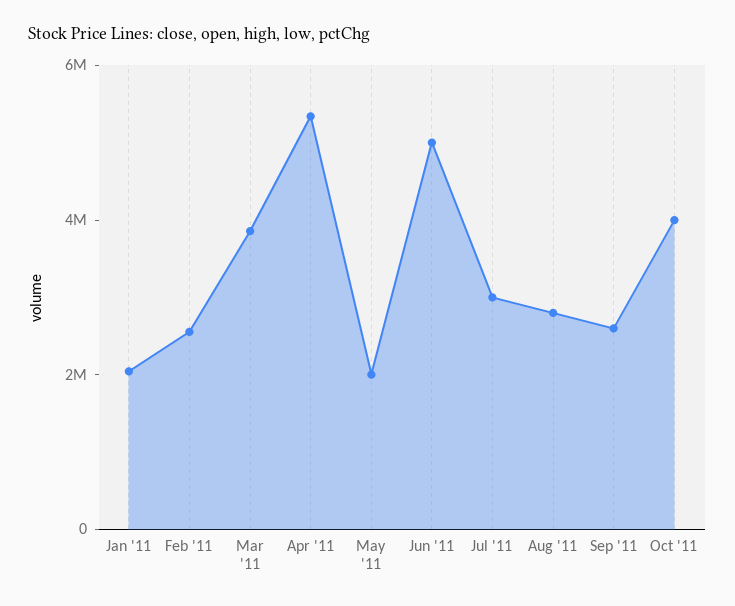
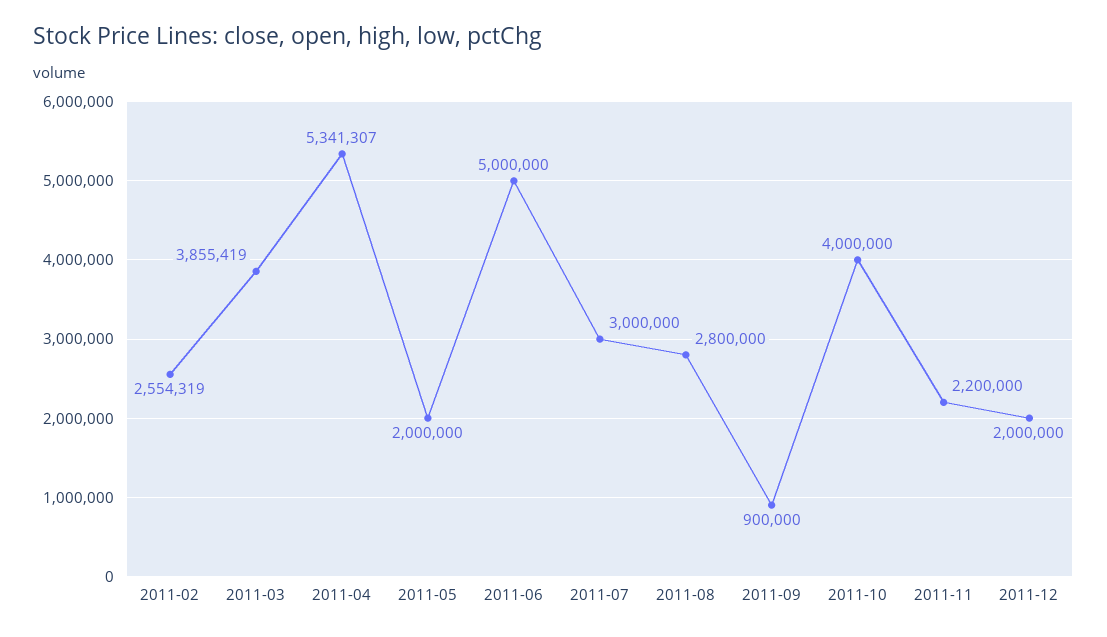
Jan '11: 2000000 -> none
Sep '11: 2500000 -> 900000
2011-11: none -> 2200000
2011-12: none -> 2000000

